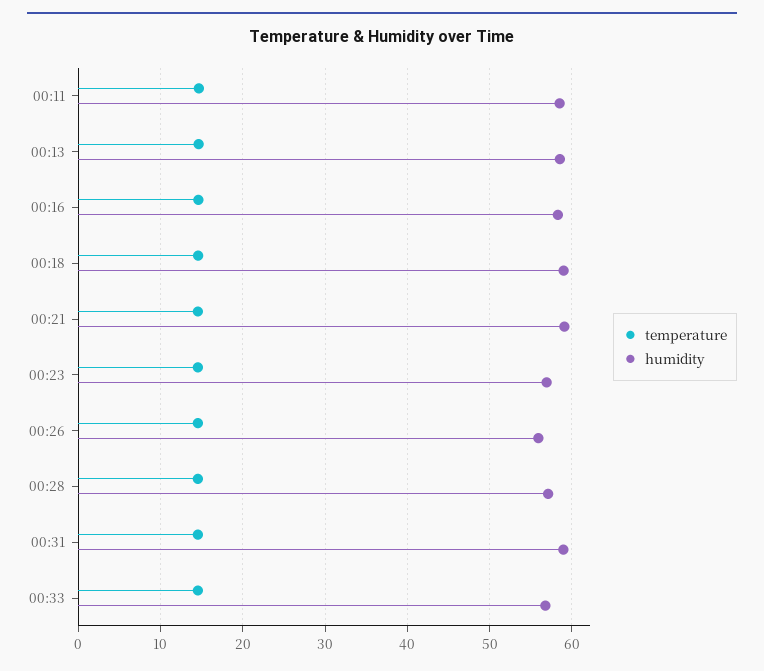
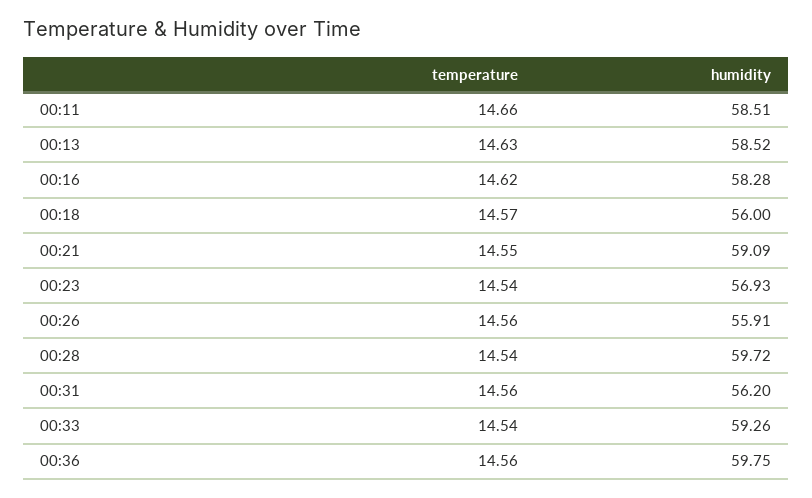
humidity, 00:18: 59 -> 56
humidity, 00:28: 57 -> 59.72
humidity, 00:31: 59 -> 56.2
humidity, 00:33: 57 -> 59.26
temperature, 00:36: none -> 14.56
humidity, 00:36: none -> 59.75

